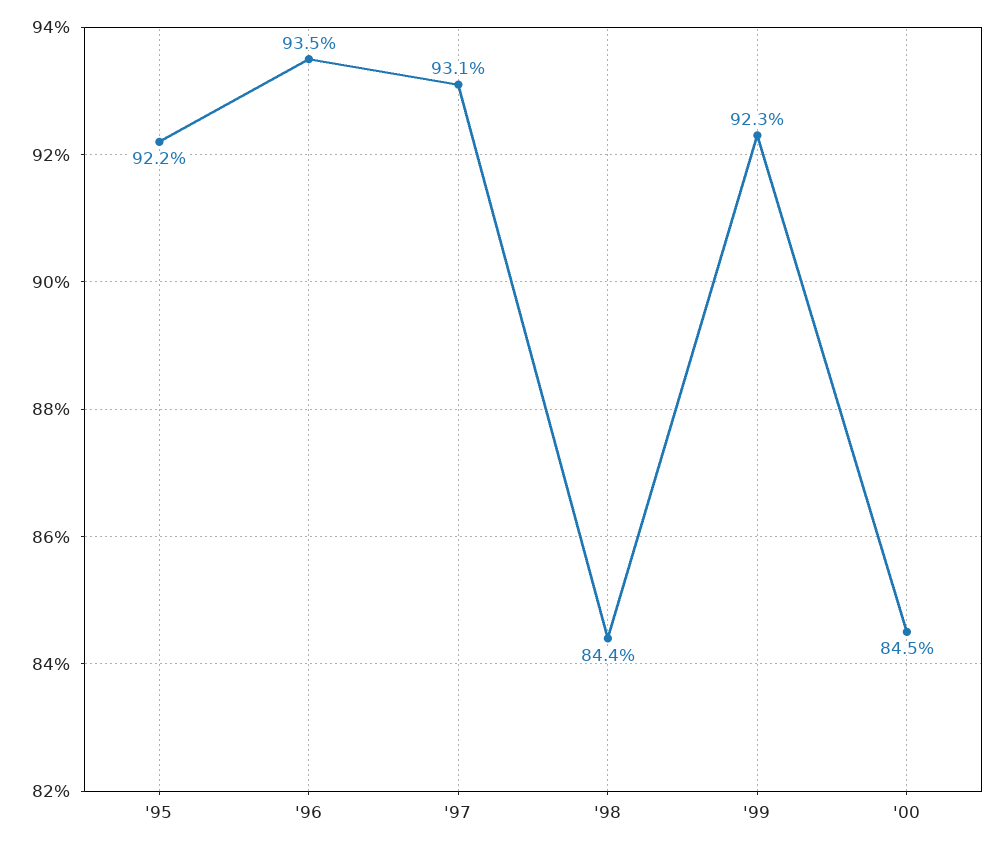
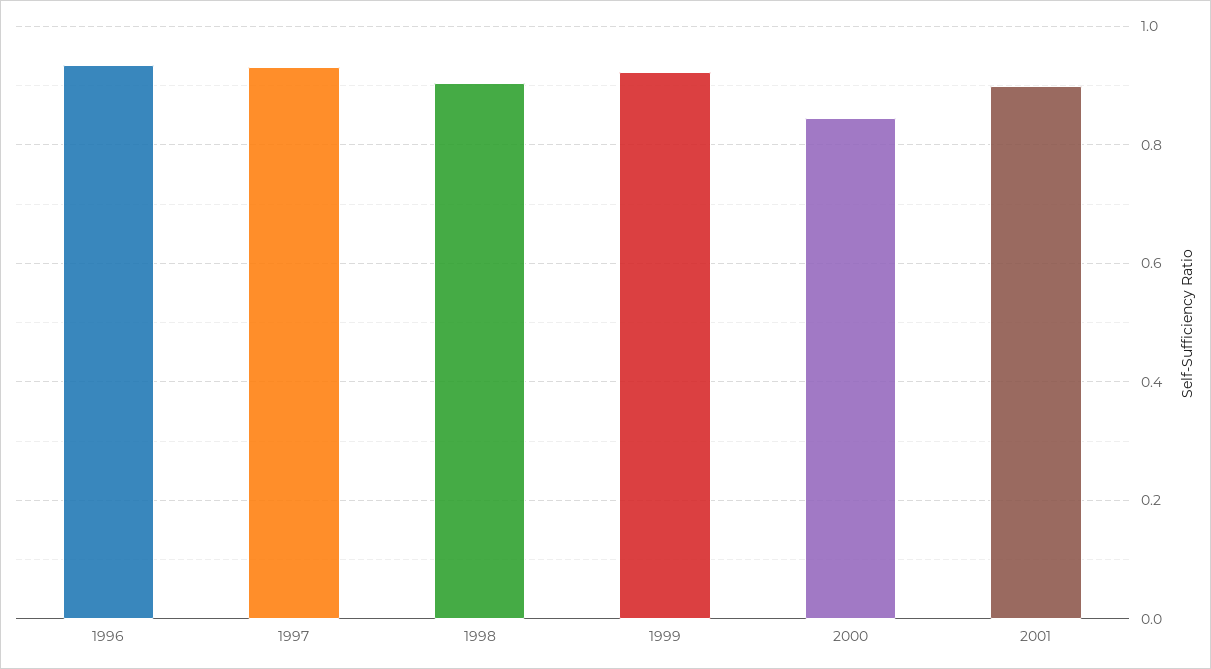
'95: 0.922 -> none
'98: 0.844 -> 0.9
2001: none -> 0.9

